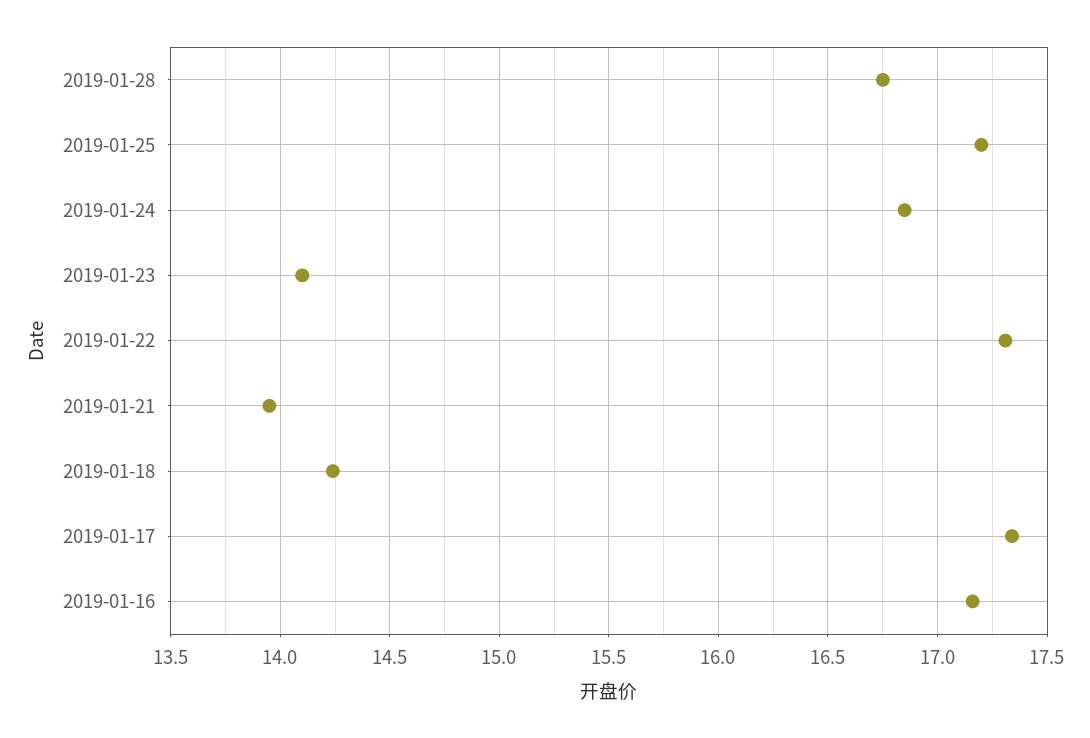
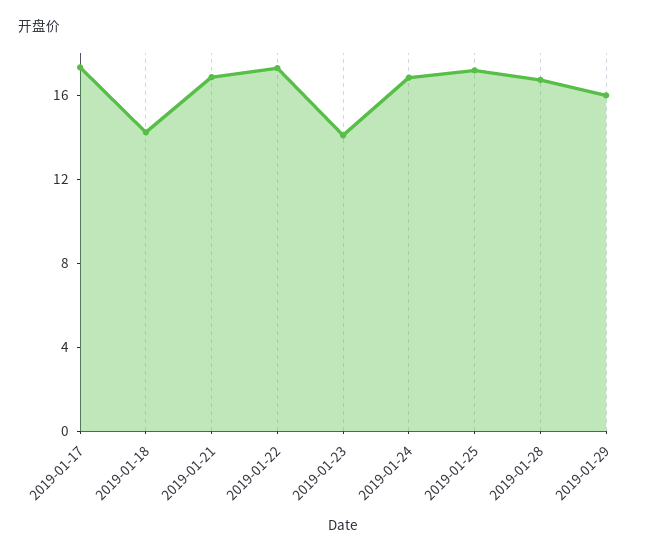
2019-01-21: 13.95 -> 17
2019-01-16: 17.15 -> none
2019-01-29: none -> 16

